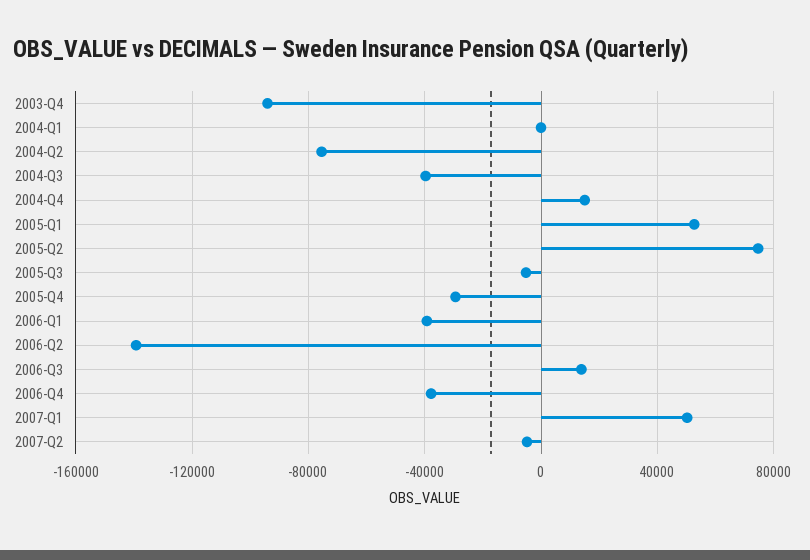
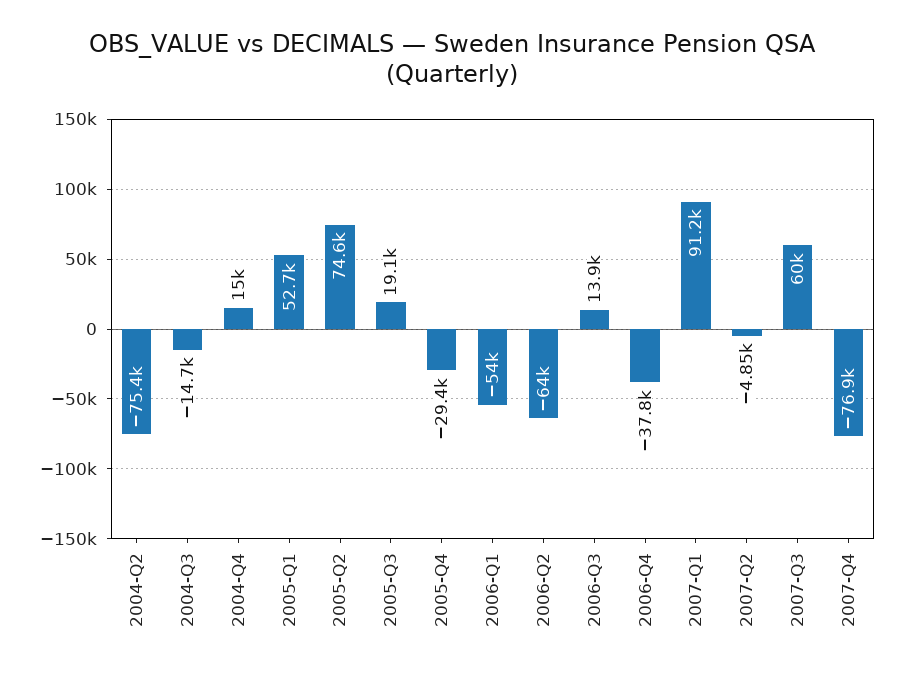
2003-Q4: -95000 -> none
2004-Q1: 0 -> none
2004-Q3: -40000 -> -14700
2005-Q3: -5000 -> 19100
2006-Q1: -40000 -> -54000
2006-Q2: -140000 -> -64000
2007-Q1: 50000 -> 91200
2007-Q3: none -> 60000
2007-Q4: none -> -76900

